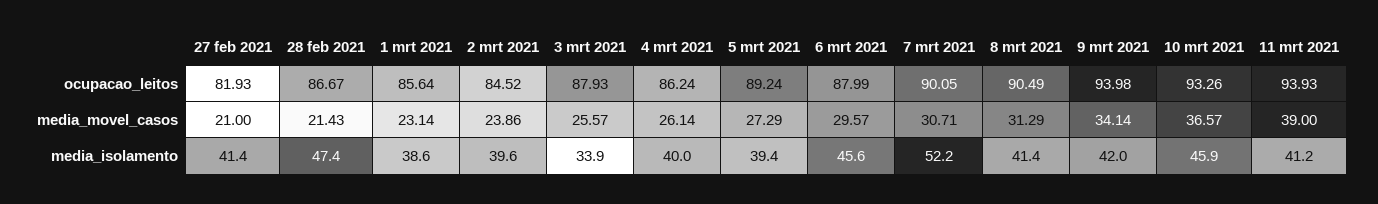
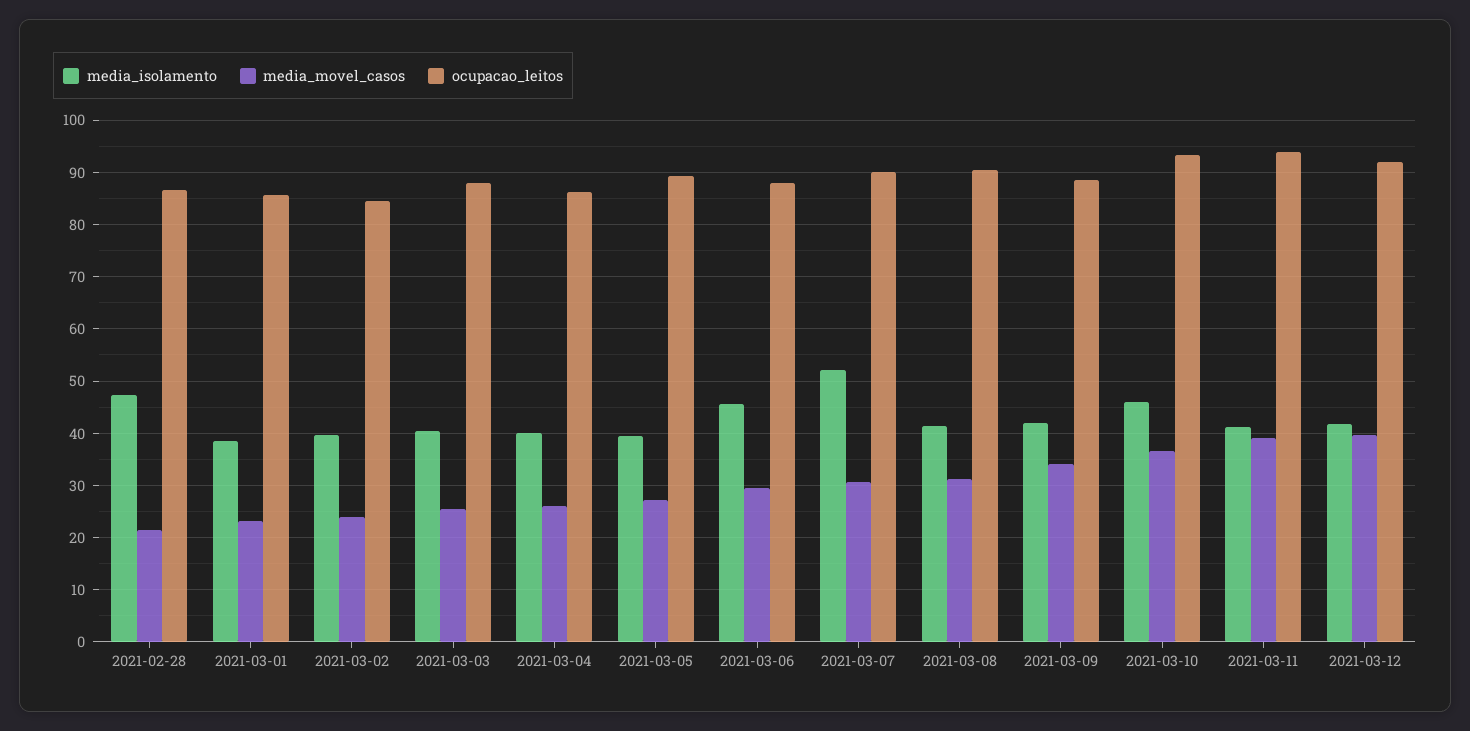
ocupacao_leitos, 27 feb 2021: 81.93 -> none
ocupacao_leitos, 9 mrt 2021: 93.98 -> 88
media_movel_casos, 27 feb 2021: 21 -> none
media_isolamento, 27 feb 2021: 41.4 -> none
media_isolamento, 3 mrt 2021: 33.9 -> 40
media_isolamento, 2021-03-12: none -> 42
media_movel_casos, 2021-03-12: none -> 40
ocupacao_leitos, 2021-03-12: none -> 92

